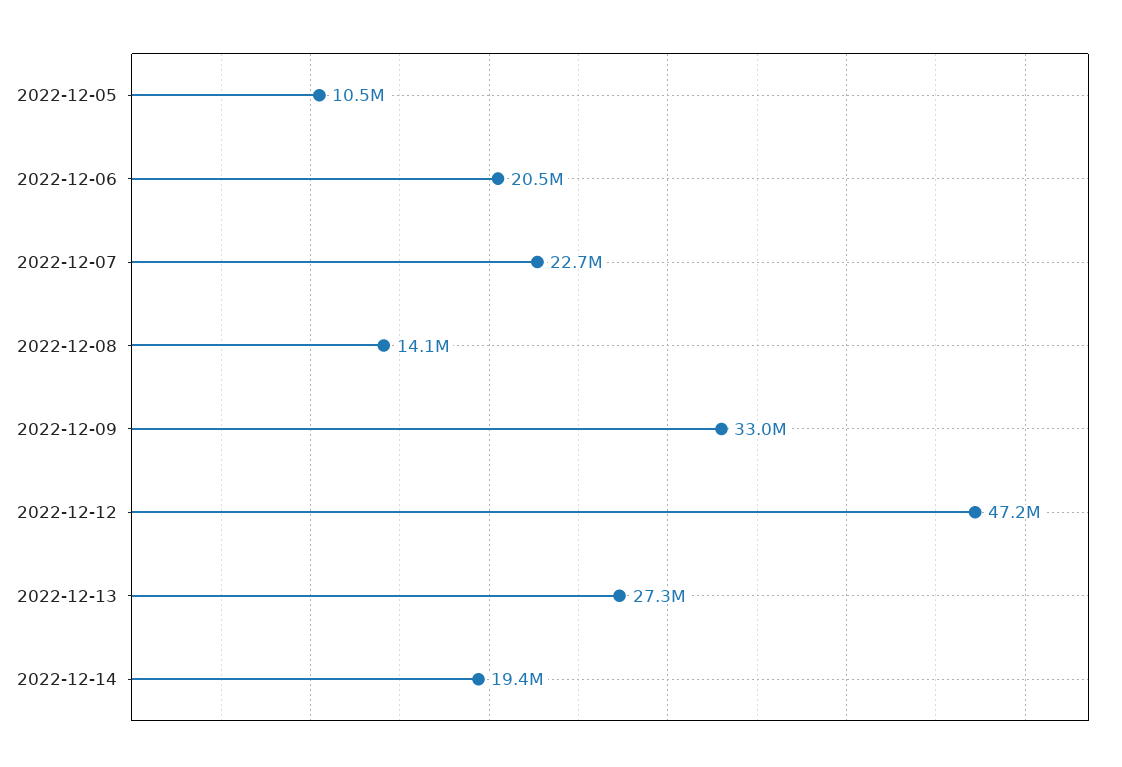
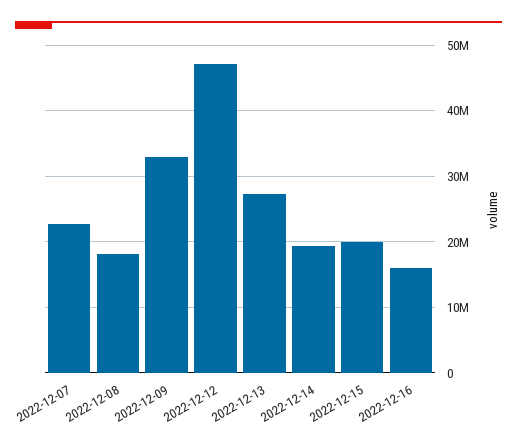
2022-12-05: 10500000 -> none
2022-12-06: 20500000 -> none
2022-12-08: 14100000 -> 18000000
2022-12-15: none -> 20000000
2022-12-16: none -> 16000000

